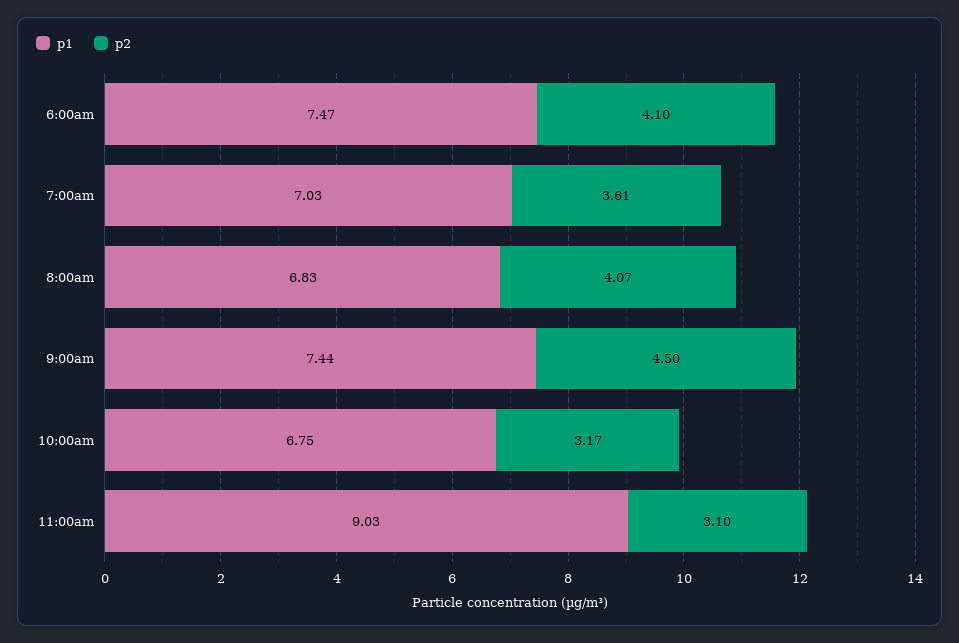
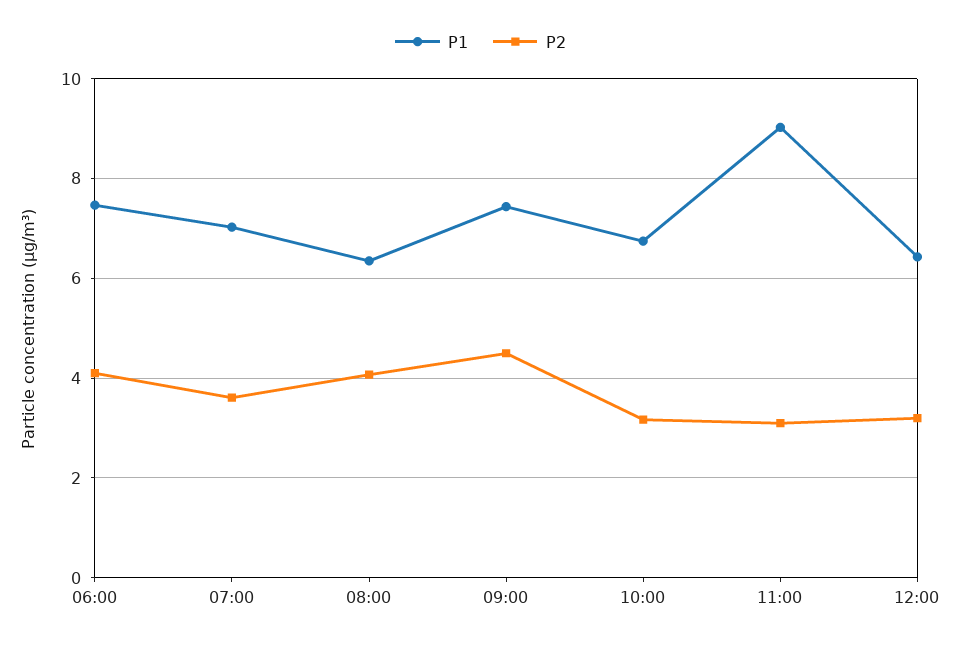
p1, 8:00am: 6.83 -> 6.4
p1, 12:00: none -> 6.4
p2, 12:00: none -> 3.2

